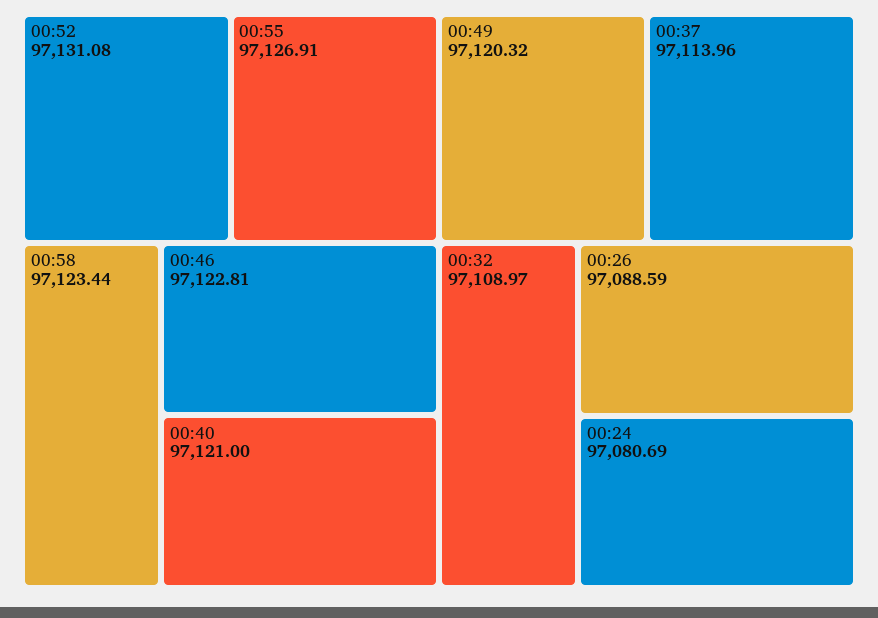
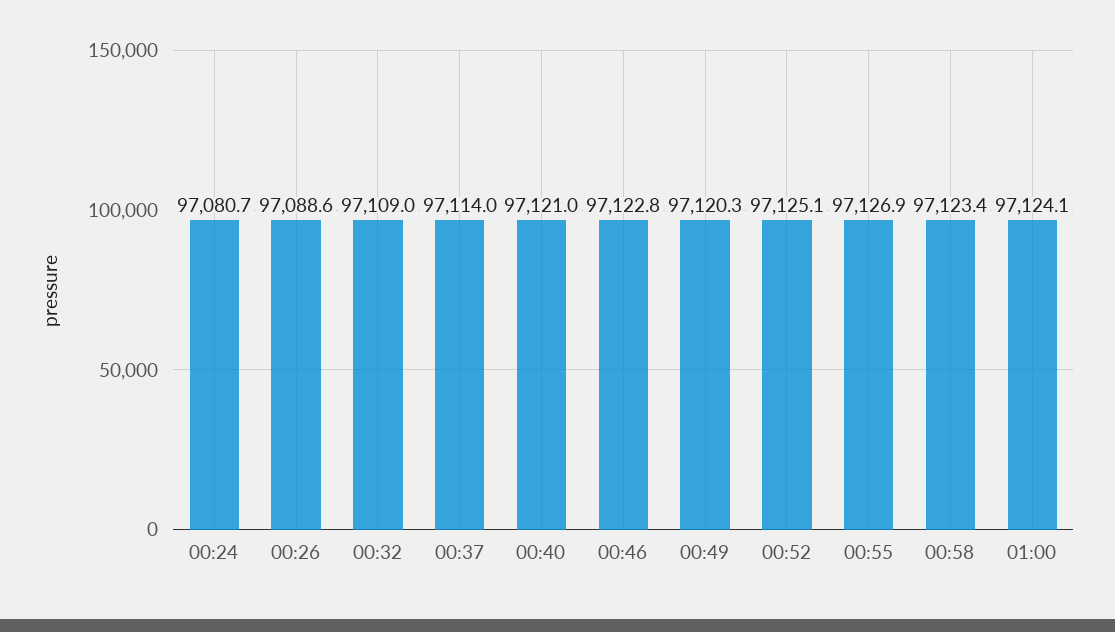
00:52: 97131.08 -> 97125.1
01:00: none -> 97124.1

